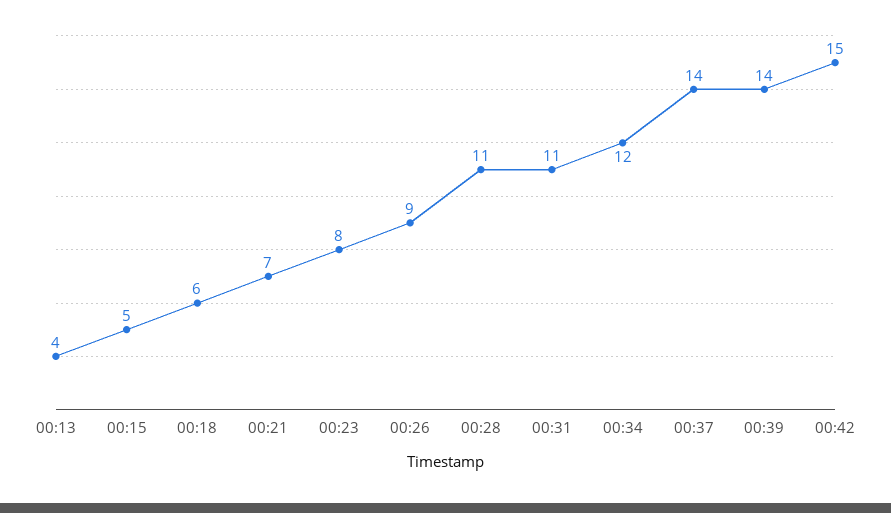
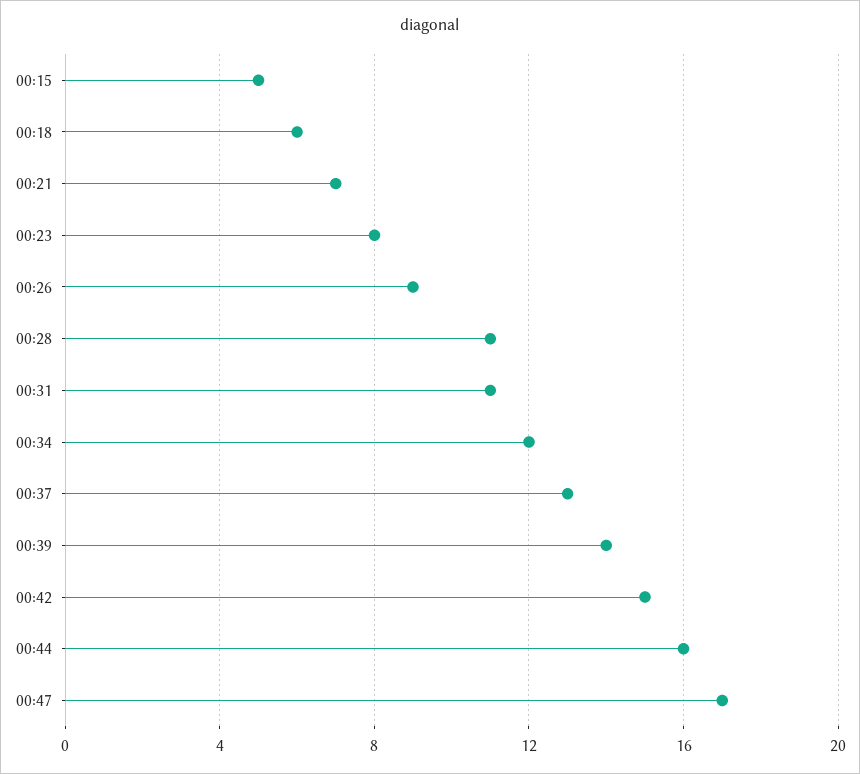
00:13: 4 -> none
00:37: 14 -> 13
00:44: none -> 16
00:47: none -> 17

